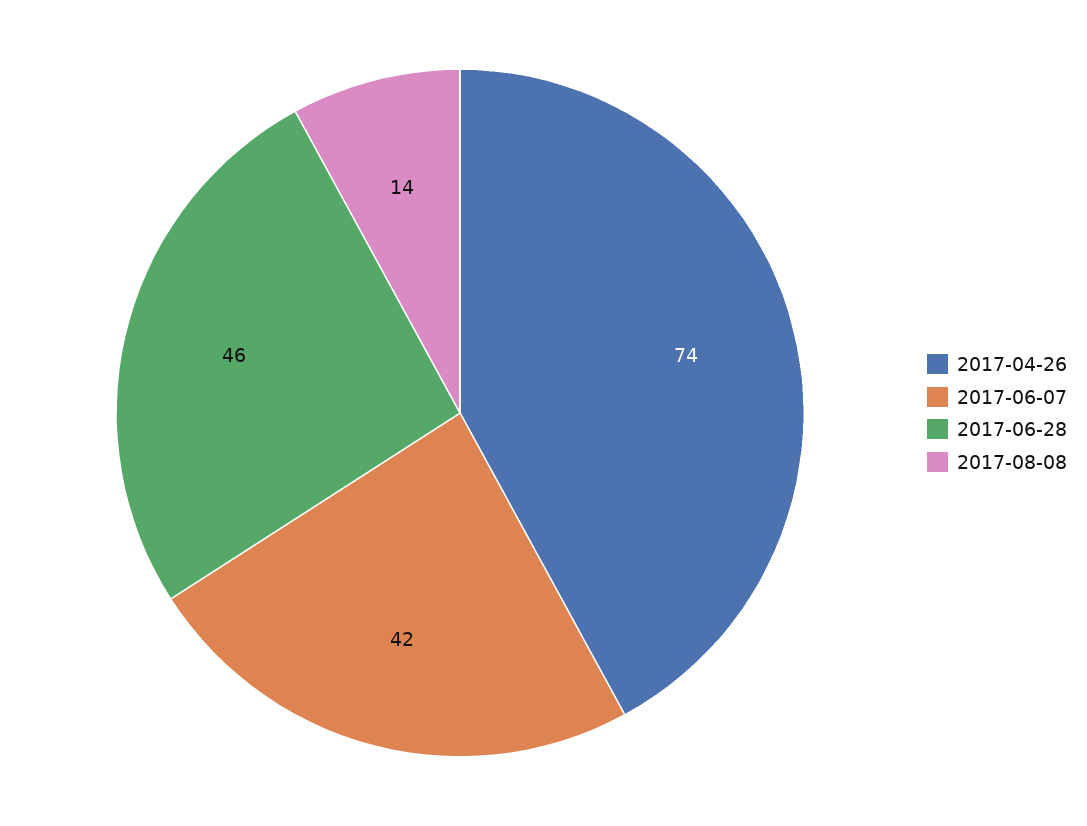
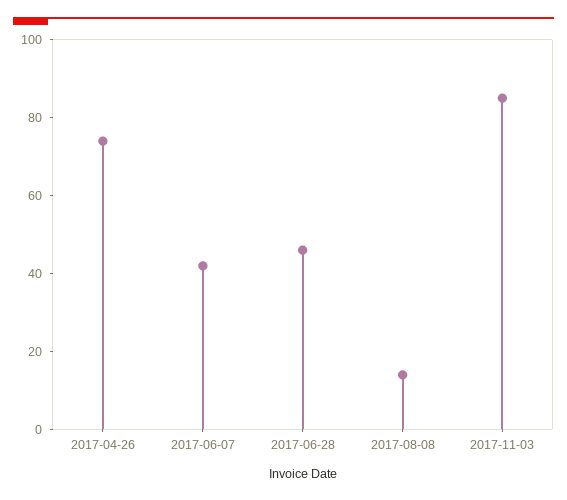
2017-11-03: none -> 85

